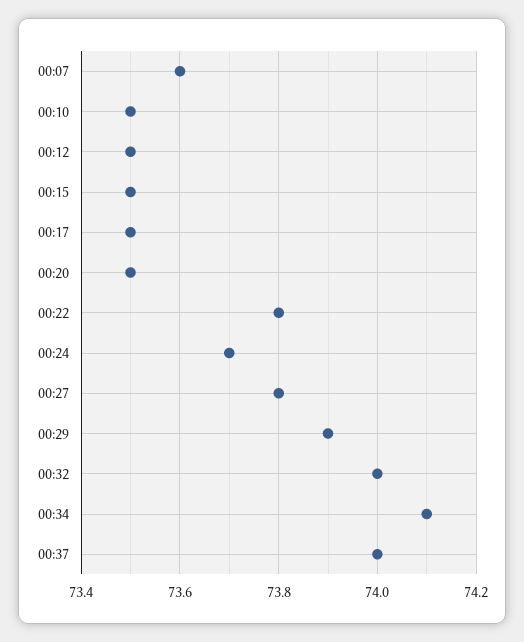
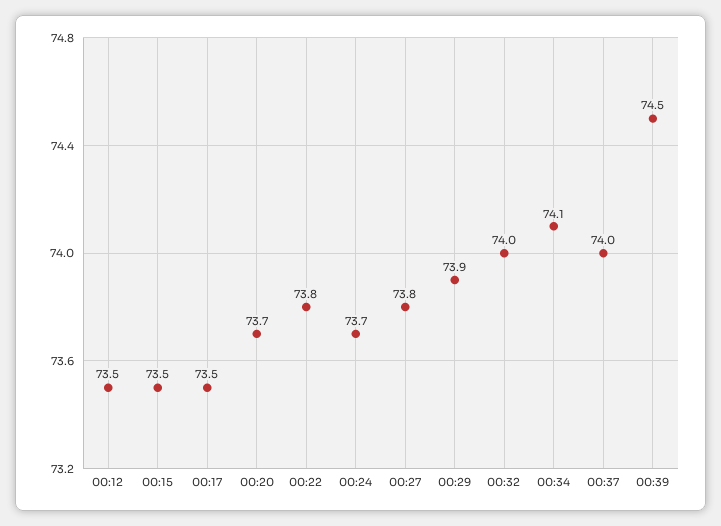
00:07: 73.6 -> none
00:10: 73.5 -> none
00:20: 73.5 -> 73.7
00:39: none -> 74.5

